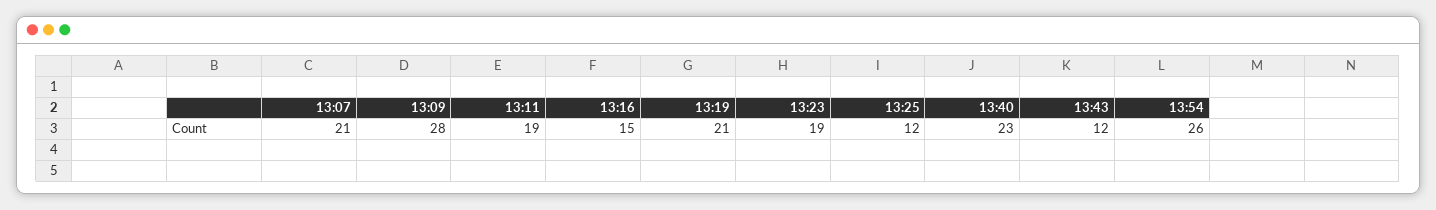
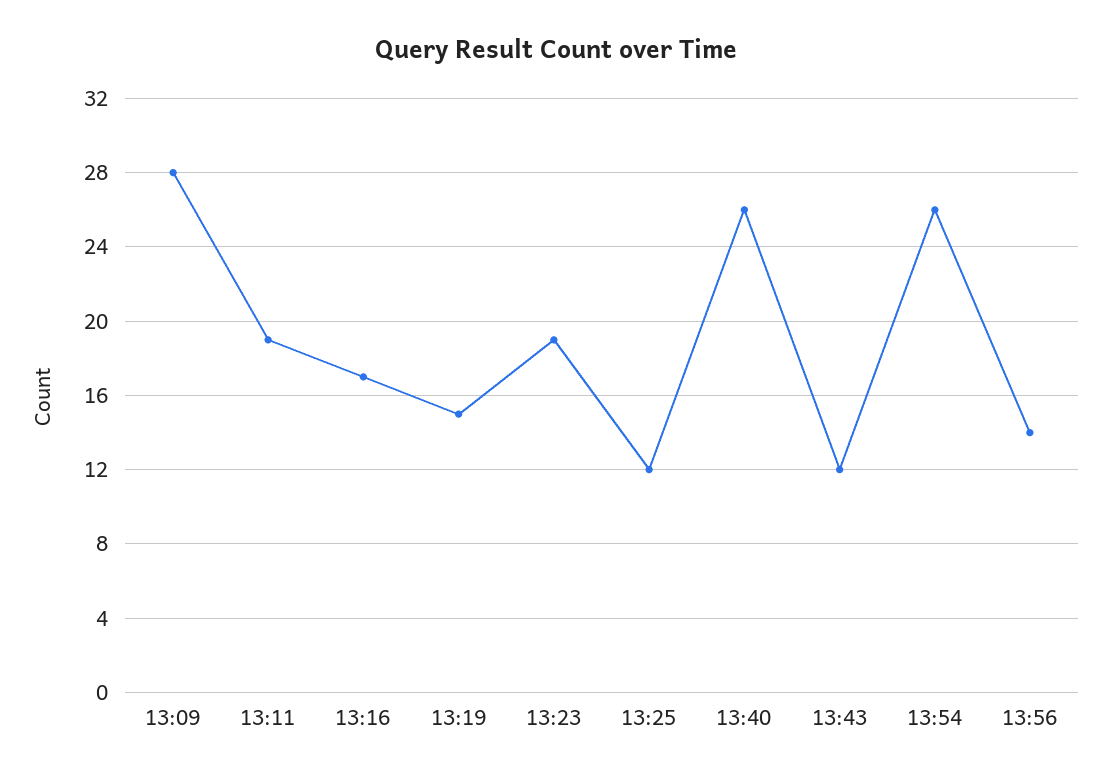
13:07: 21 -> none
13:16: 15 -> 17
13:19: 21 -> 15
13:40: 23 -> 26
13:56: none -> 14

